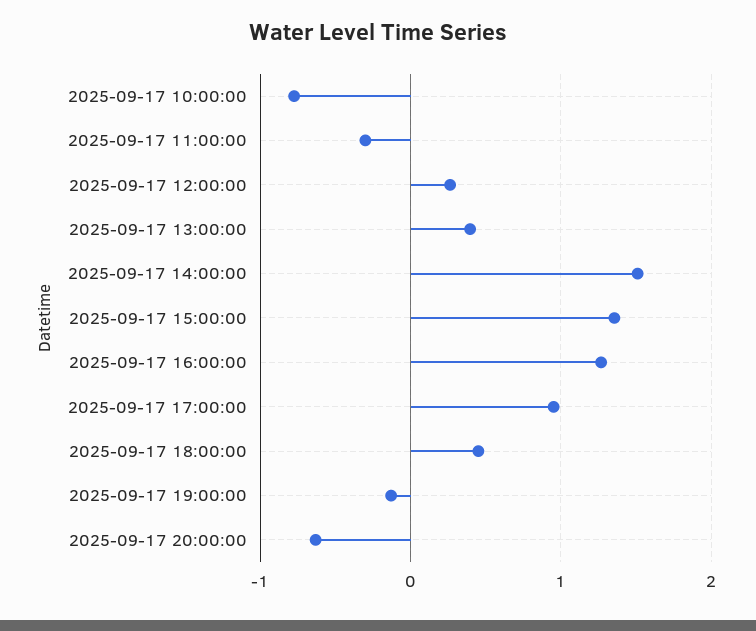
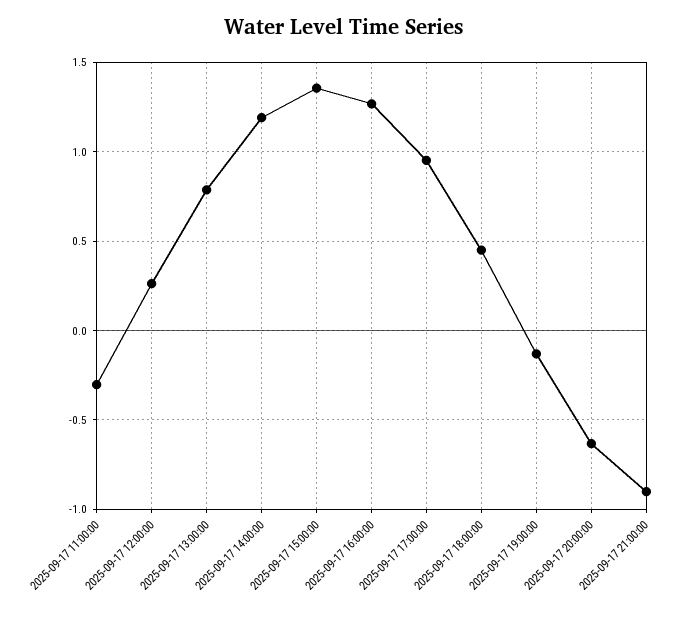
2025-09-17 10:00:00: -0.8 -> none
2025-09-17 13:00:00: 0.4 -> 0.8
2025-09-17 14:00:00: 1.5 -> 1.2
2025-09-17 21:00:00: none -> -0.9

